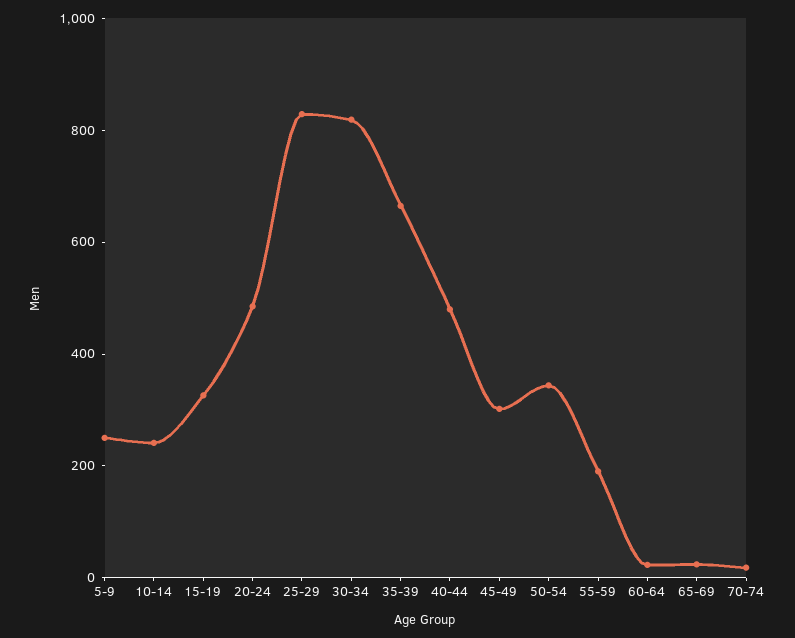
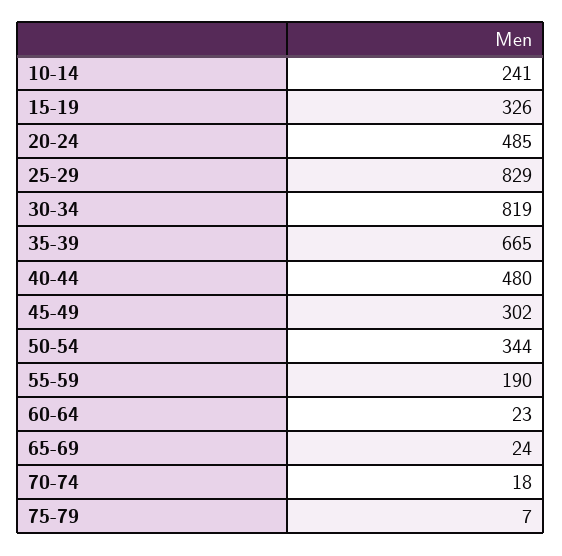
5-9: 250 -> none
75-79: none -> 7

